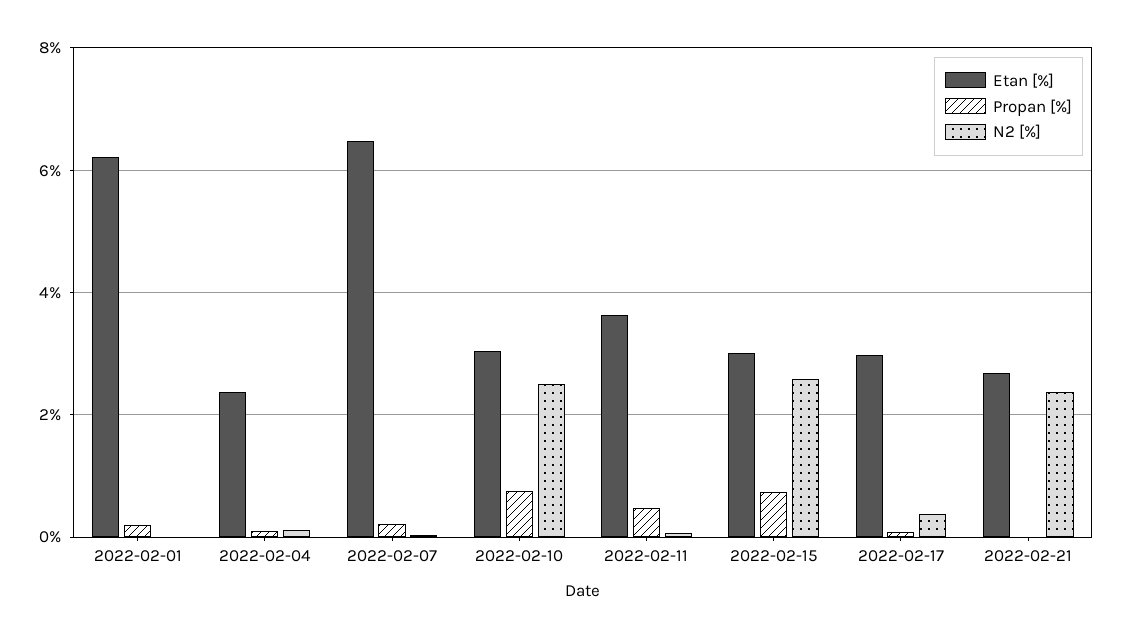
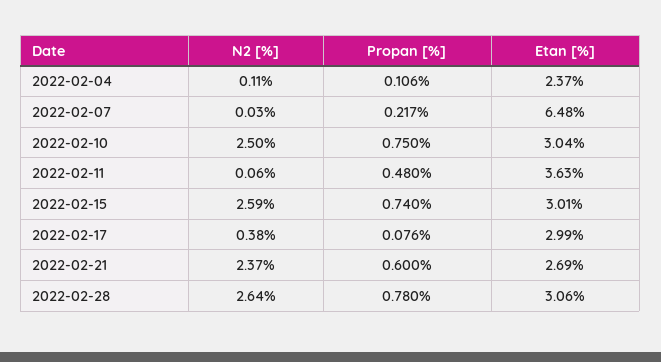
Etan [%], 2022-02-01: 6.2 -> none
Propan [%], 2022-02-01: 0.2 -> none
N2 [%], 2022-02-01: 0 -> none
Propan [%], 2022-02-21: 0 -> 0.6
N2 [%], 2022-02-28: none -> 2.64
Propan [%], 2022-02-28: none -> 0.78
Etan [%], 2022-02-28: none -> 3.06

